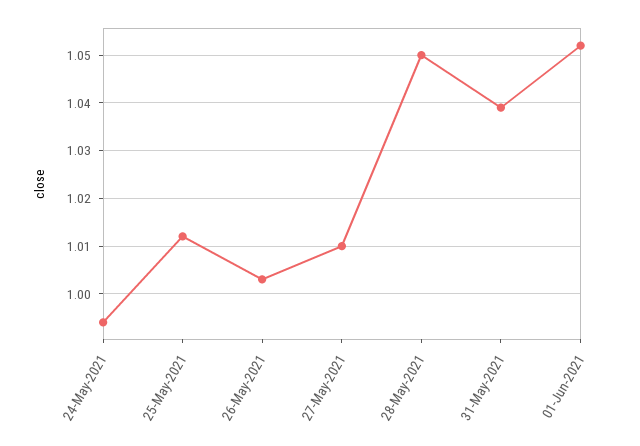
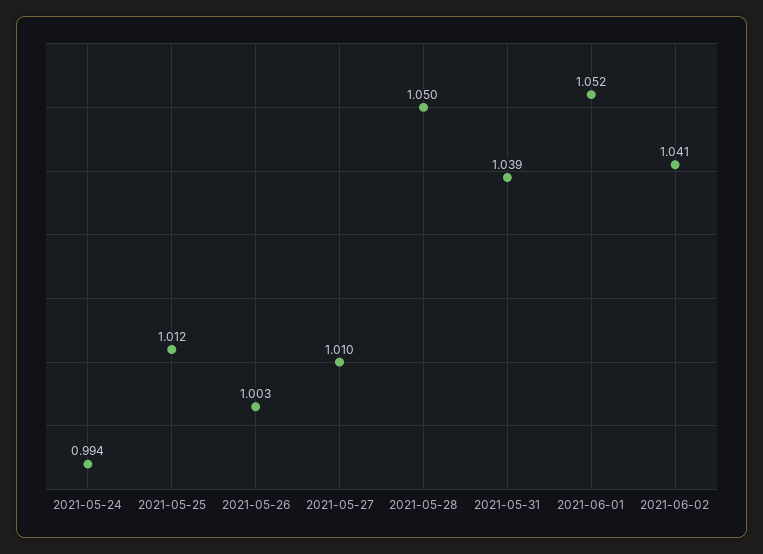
2021-06-02: none -> 1.041

